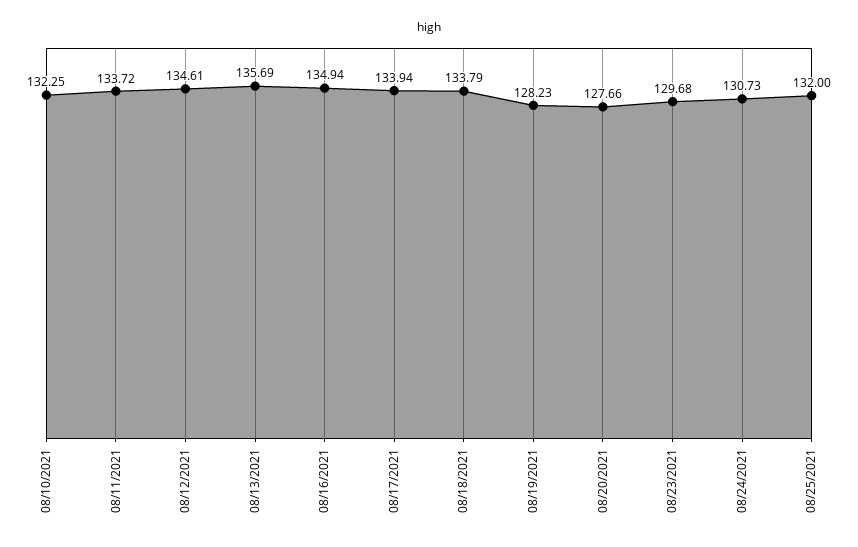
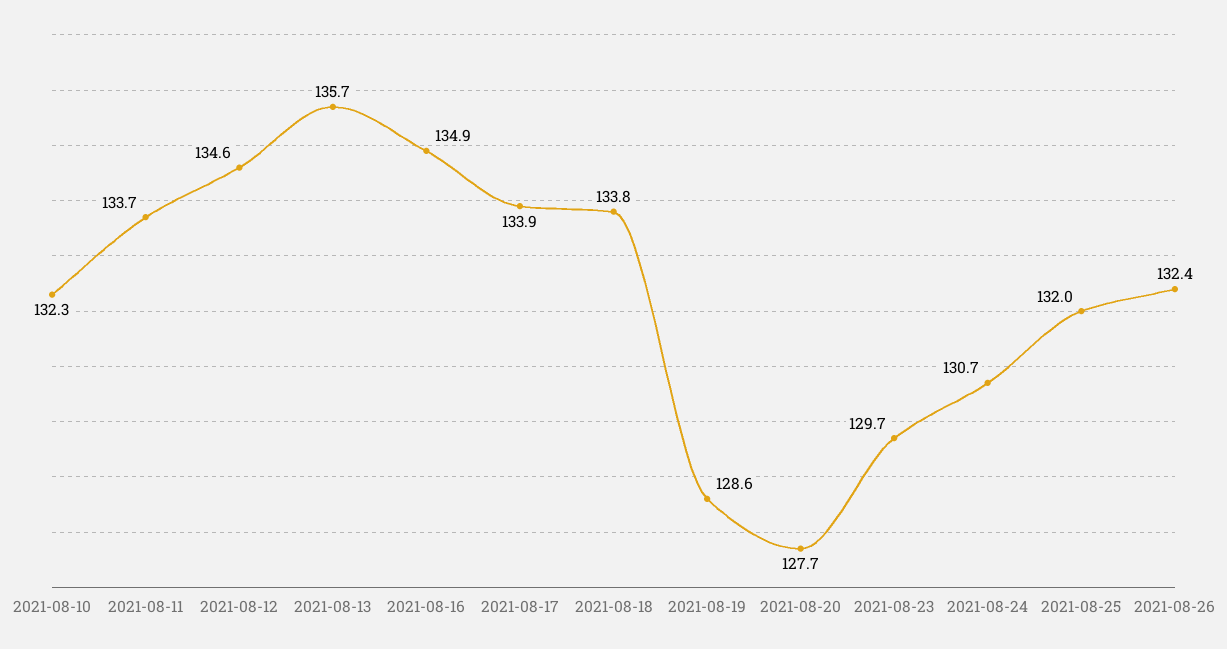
08/19/2021: 128.23 -> 128.6
2021-08-26: none -> 132.4

